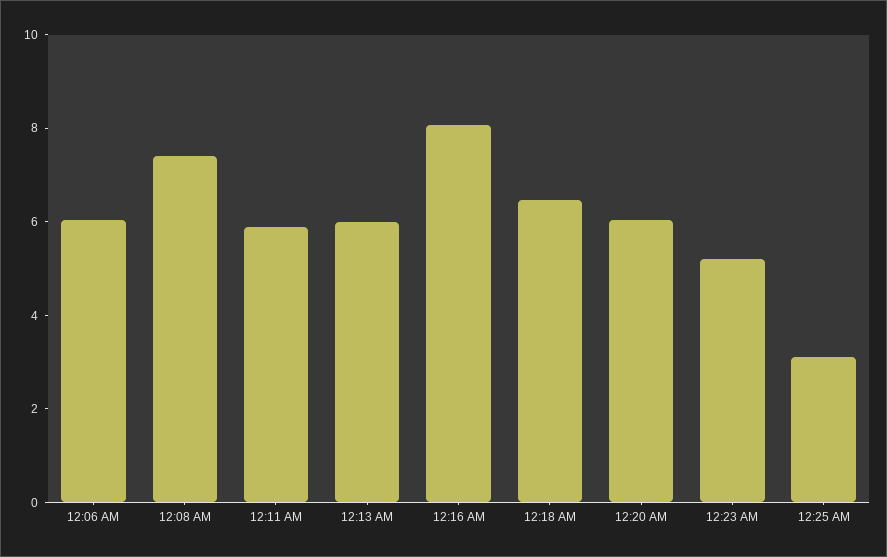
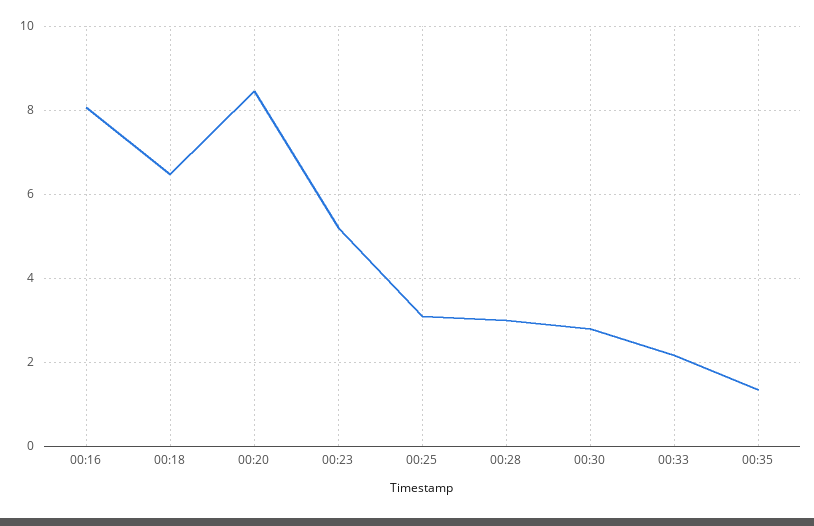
12:06 AM: 6 -> none
12:08 AM: 7.5 -> none
12:11 AM: 6 -> none
12:13 AM: 6 -> none
12:20 AM: 6 -> 8.4
00:28: none -> 3
00:30: none -> 2.8
00:33: none -> 2.2
00:35: none -> 1.4

